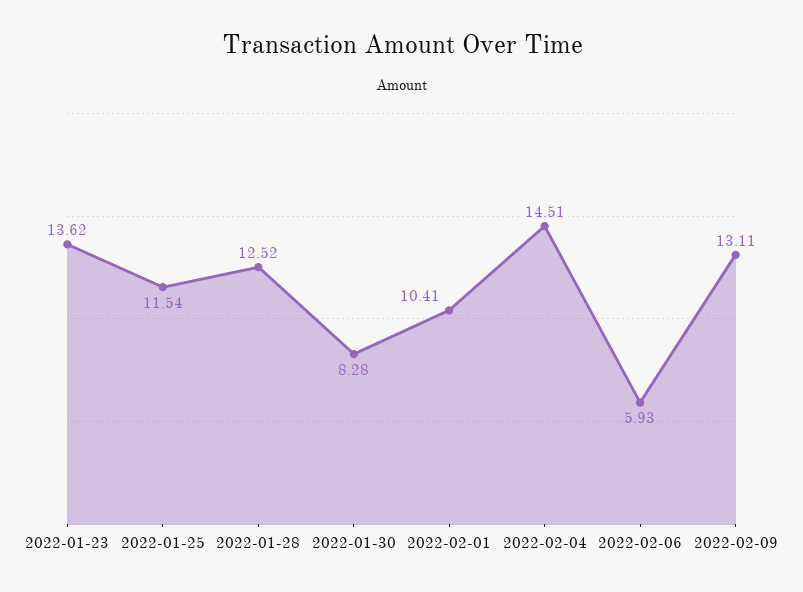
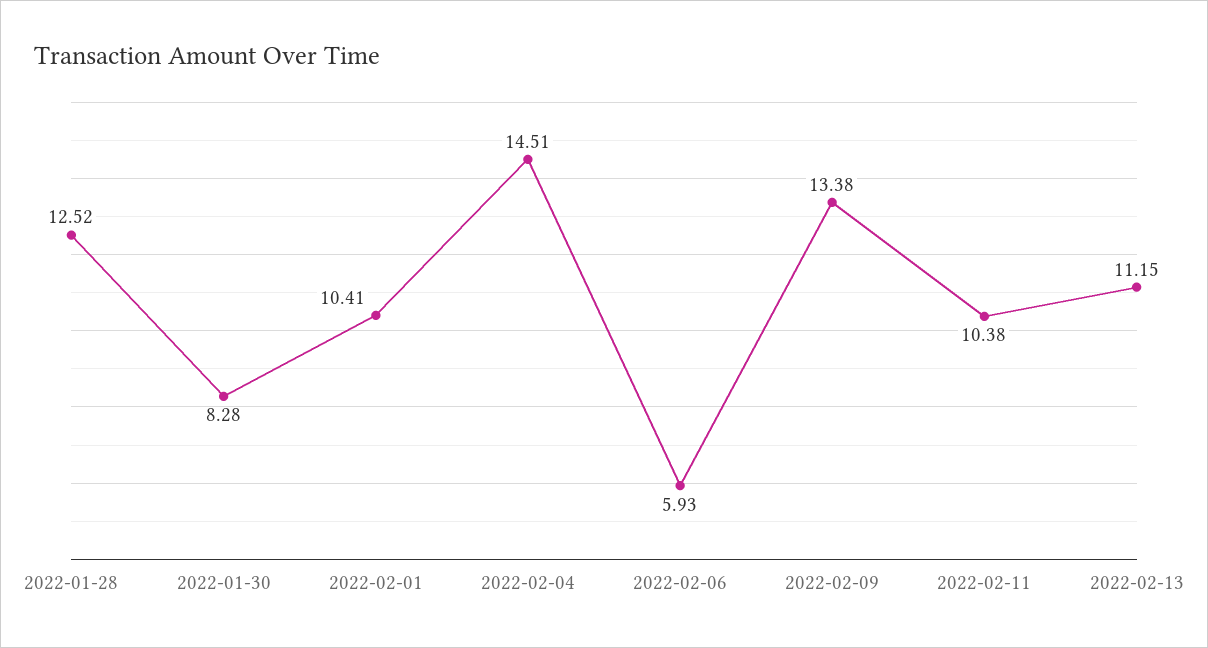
2022-01-23: 13.62 -> none
2022-01-25: 11.54 -> none
2022-02-09: 13.11 -> 13.38
2022-02-11: none -> 10.38
2022-02-13: none -> 11.15

